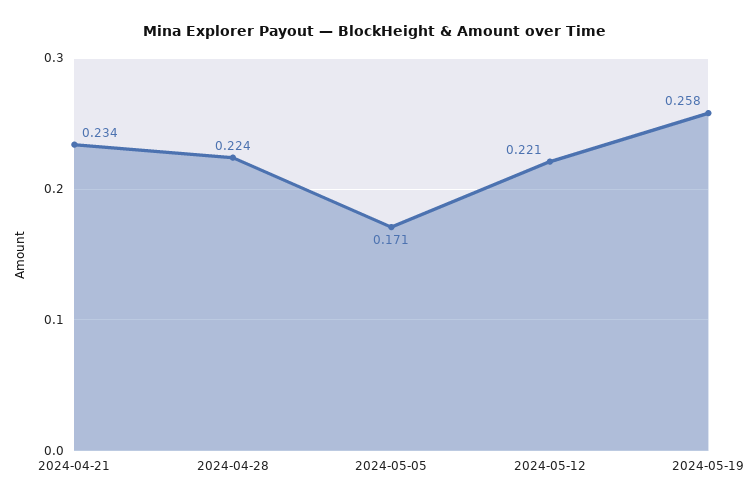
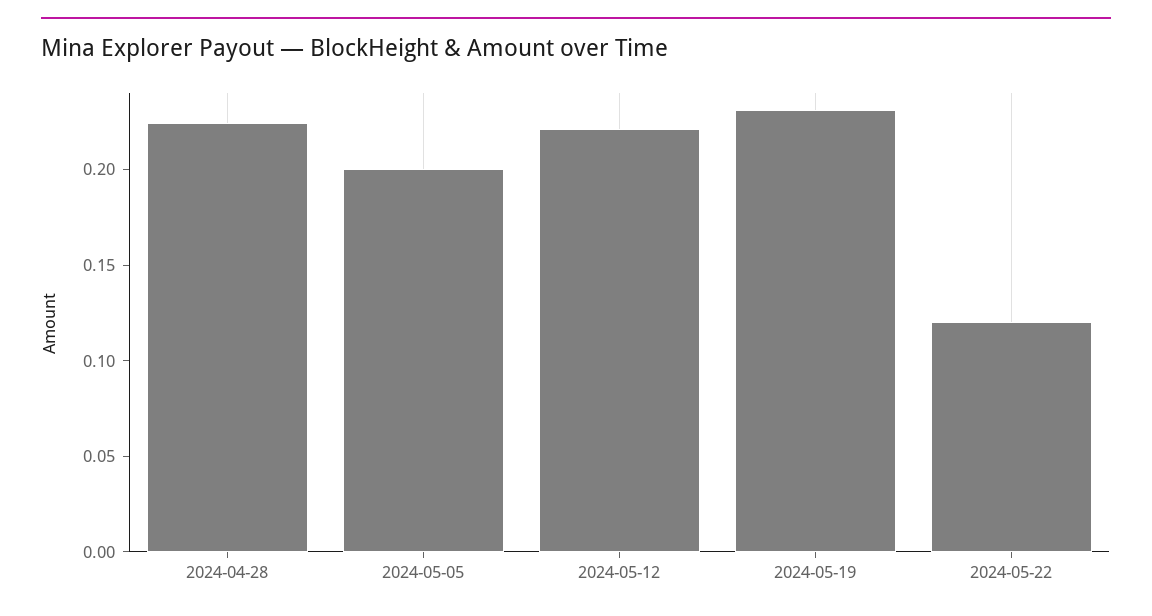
2024-04-21: 0.234 -> none
2024-05-05: 0.171 -> 0.2
2024-05-19: 0.258 -> 0.23
2024-05-22: none -> 0.12

